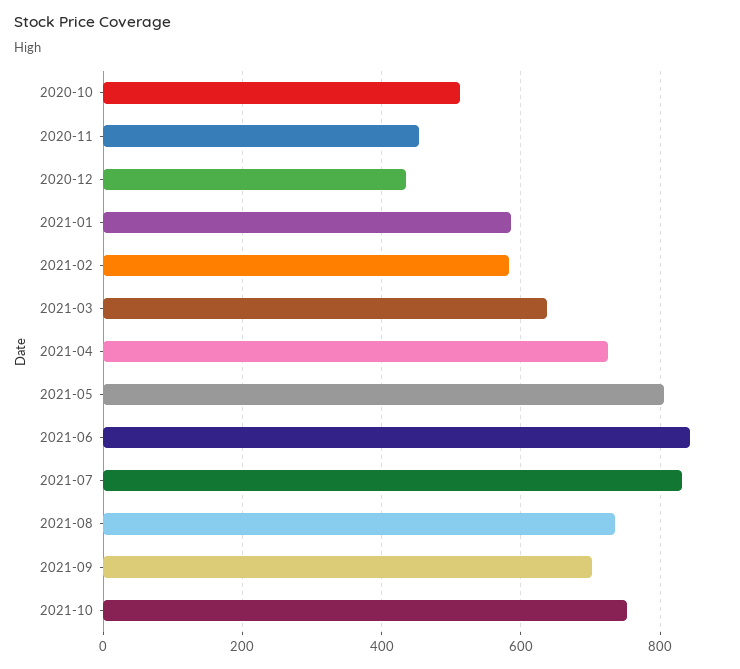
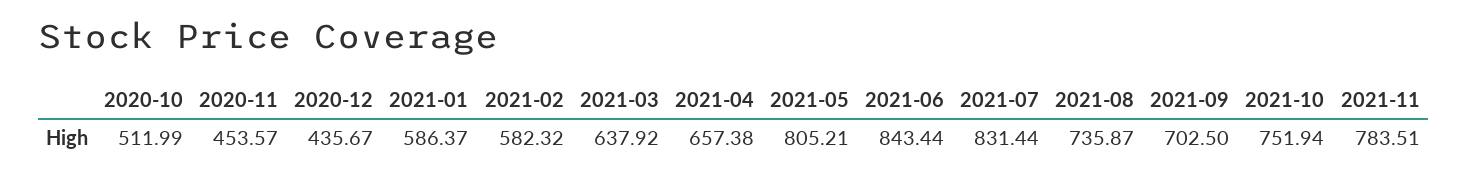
2021-04: 720 -> 657.38
2021-11: none -> 783.51

